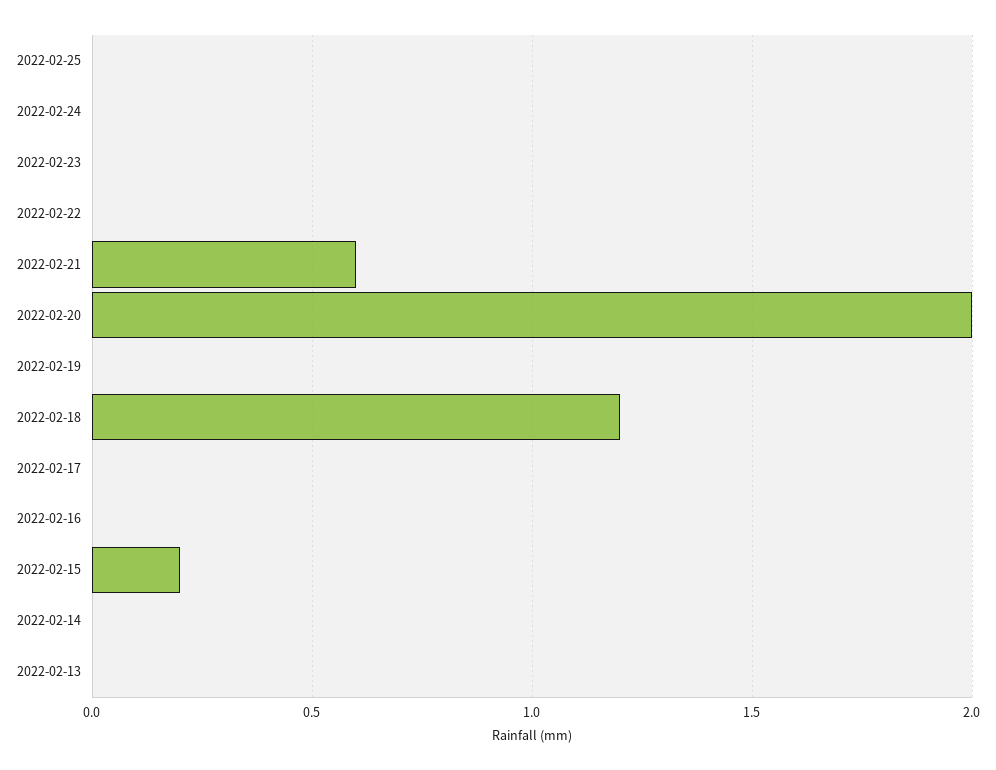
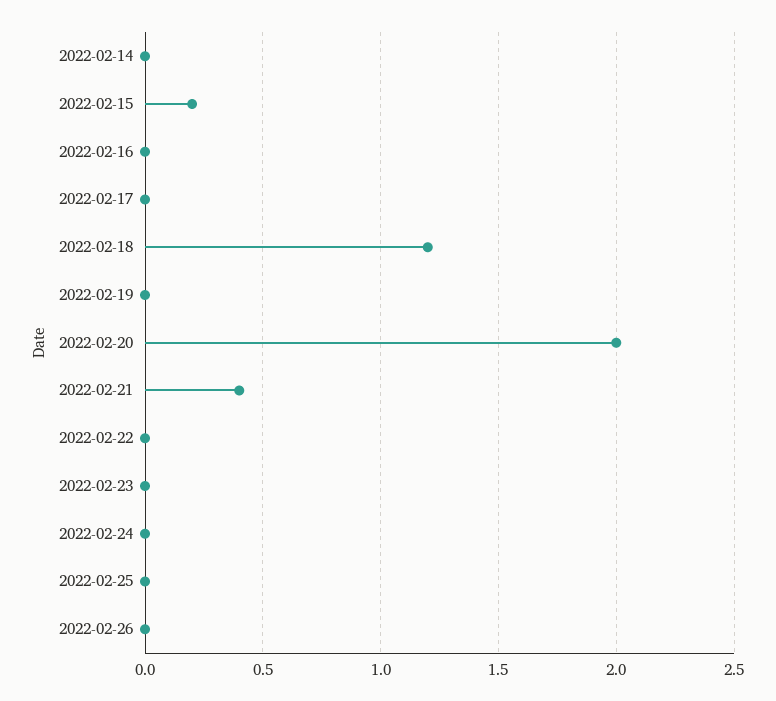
2022-02-21: 0.6 -> 0.4
2022-02-13: 0 -> none
2022-02-26: none -> 0

